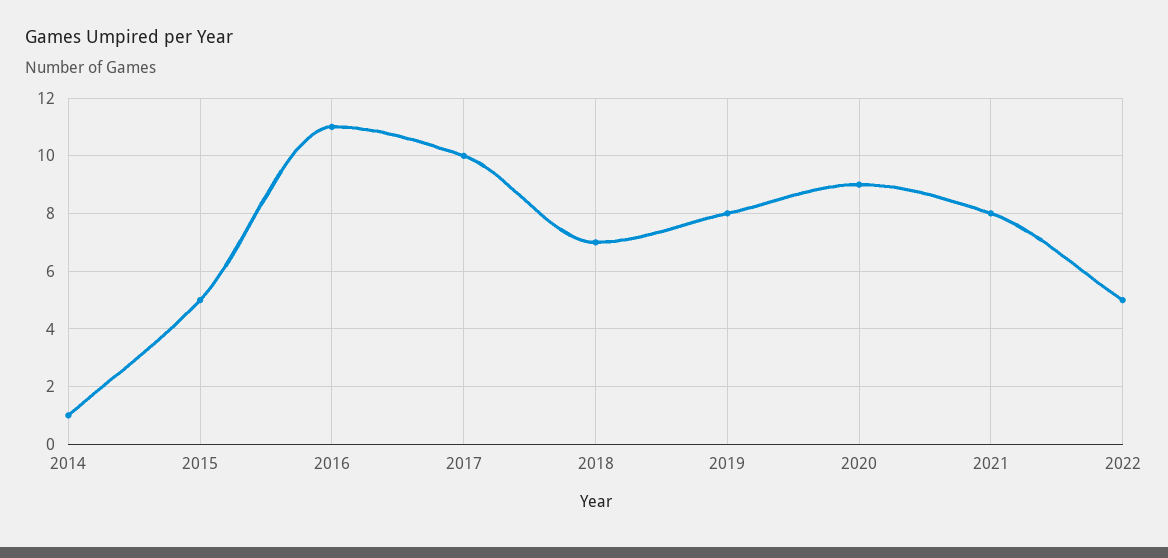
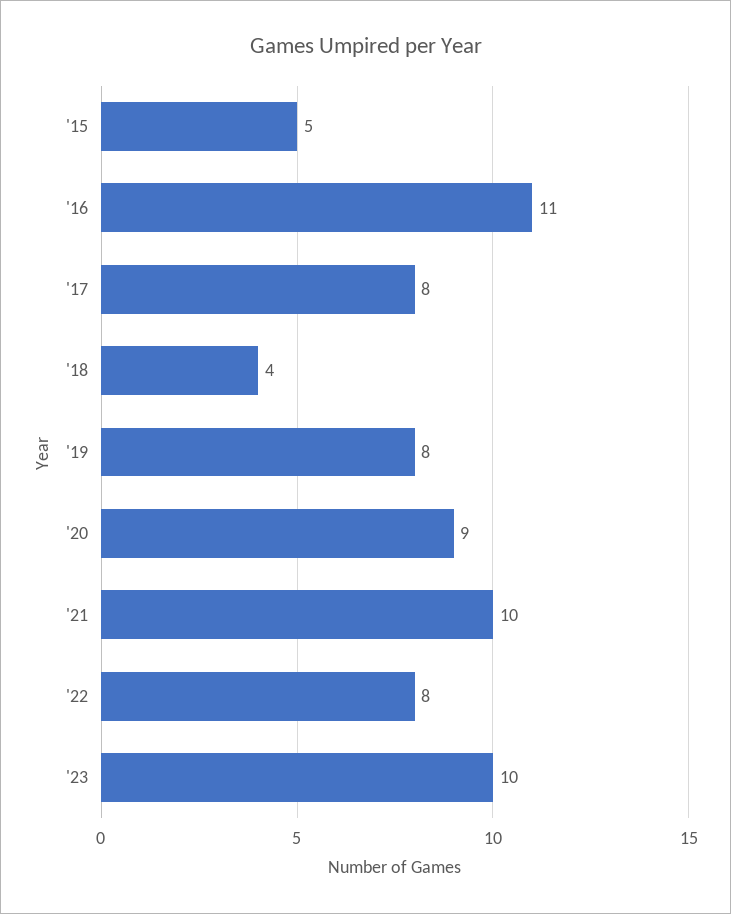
2014: 1 -> none
2017: 10 -> 8
2018: 7 -> 4
2021: 8 -> 10
2022: 5 -> 8
'23: none -> 10

